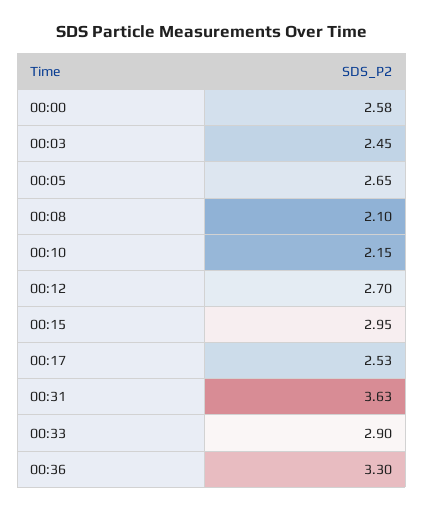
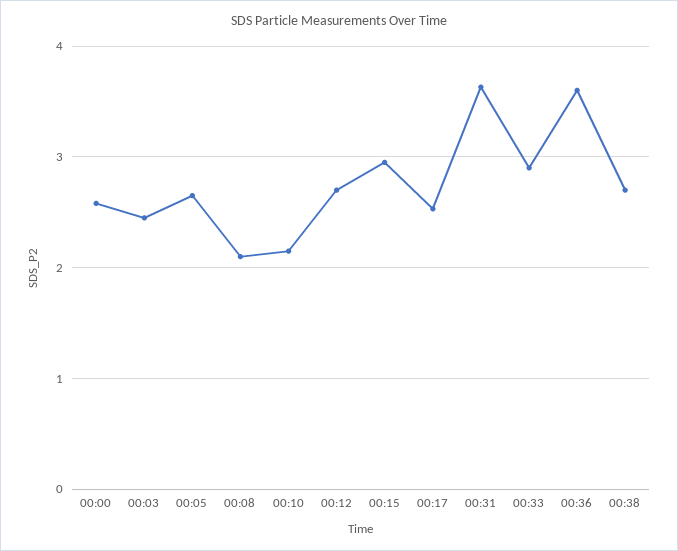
00:36: 3.3 -> 3.6
00:38: none -> 2.7

